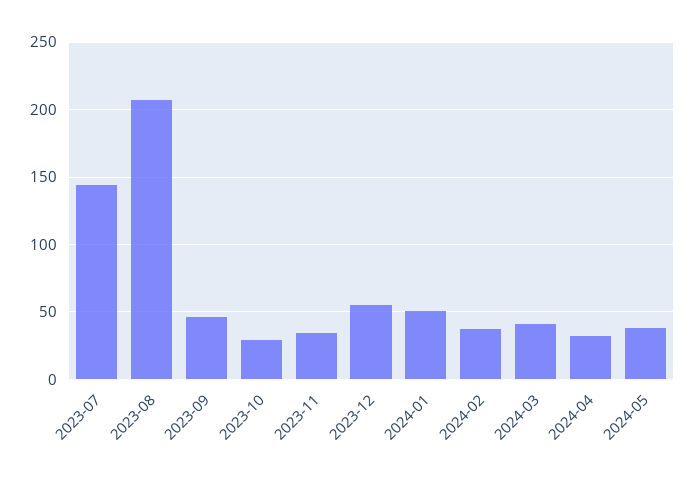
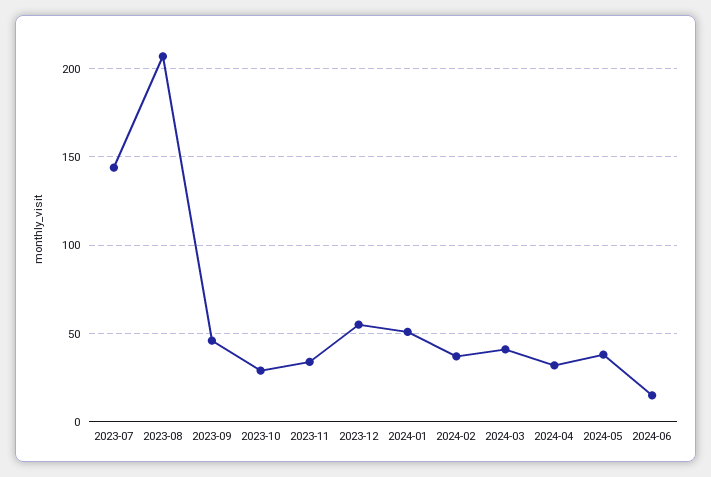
2024-06: none -> 15

